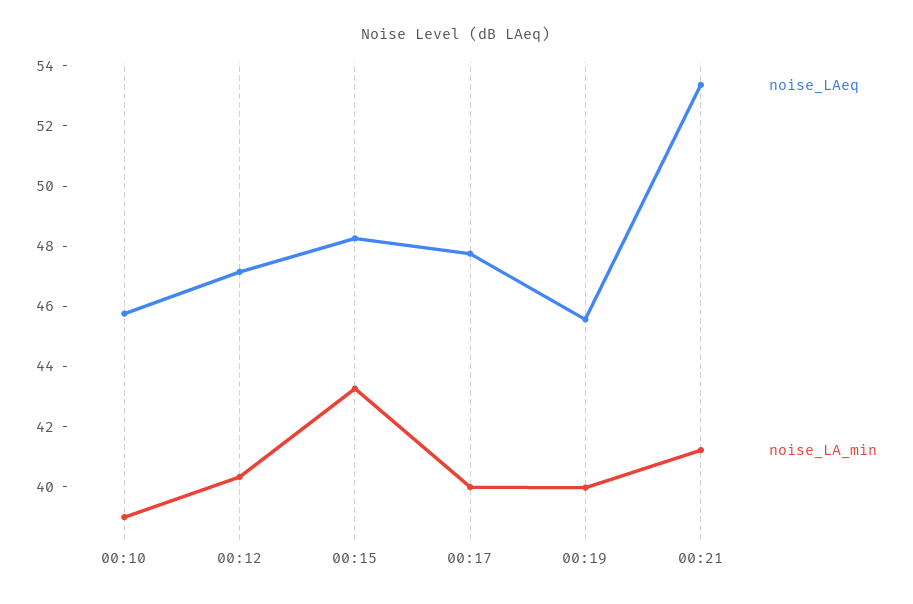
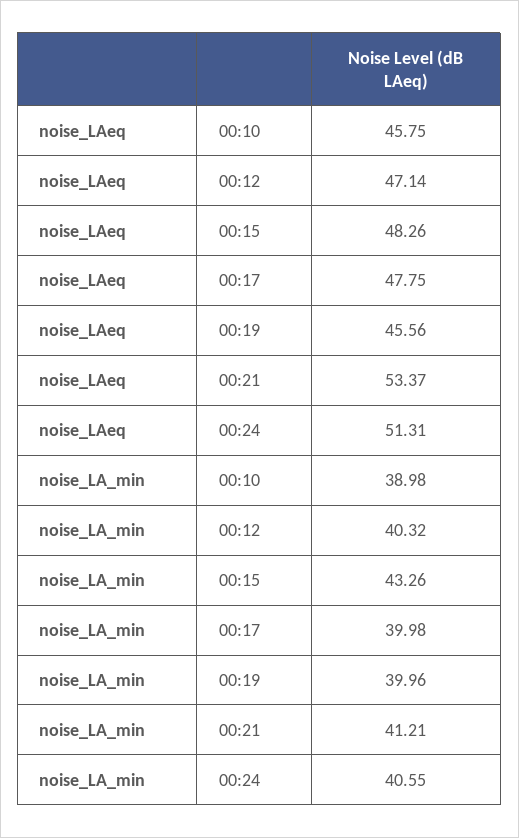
noise_LAeq, 00:24: none -> 51.31
noise_LA_min, 00:24: none -> 40.55

